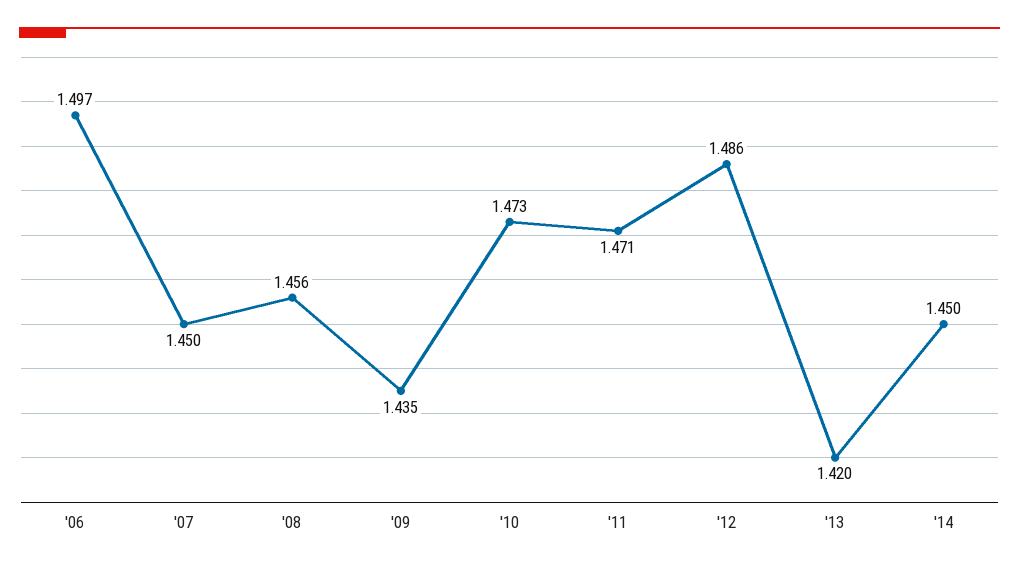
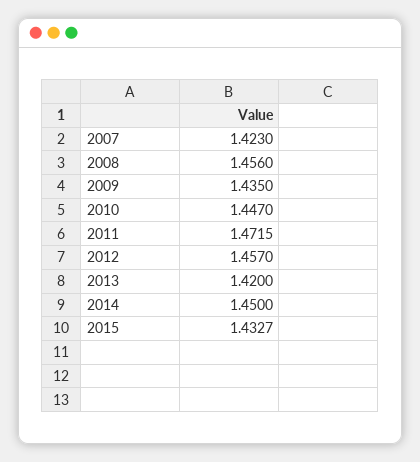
'06: 1.497 -> none
'07: 1.45 -> 1.423
'10: 1.473 -> 1.447
'11: 1.471 -> 1.4715
'12: 1.486 -> 1.457
2015: none -> 1.4327

